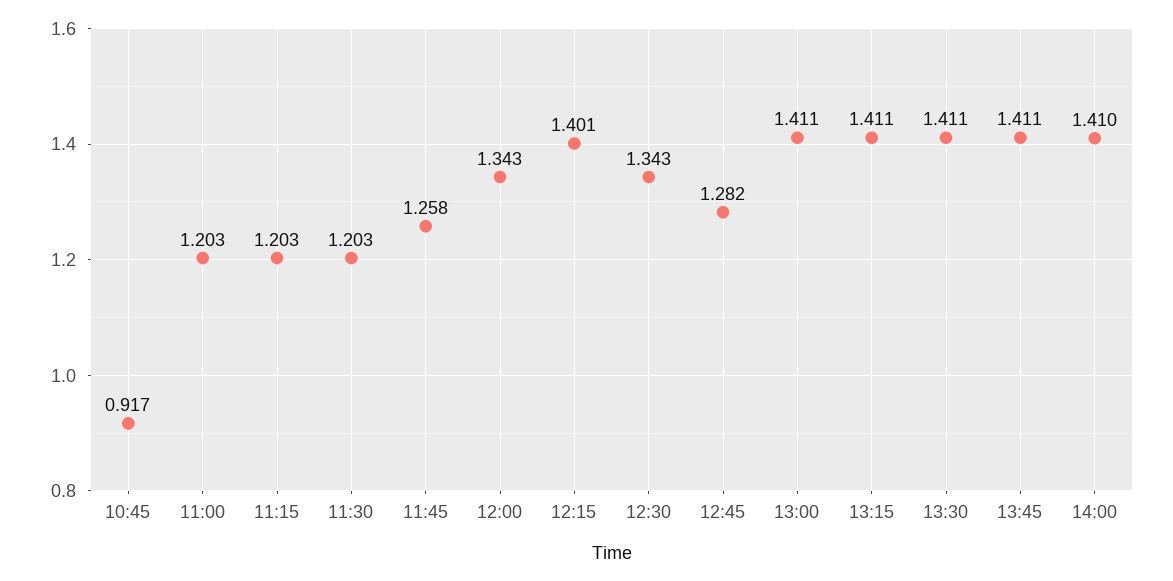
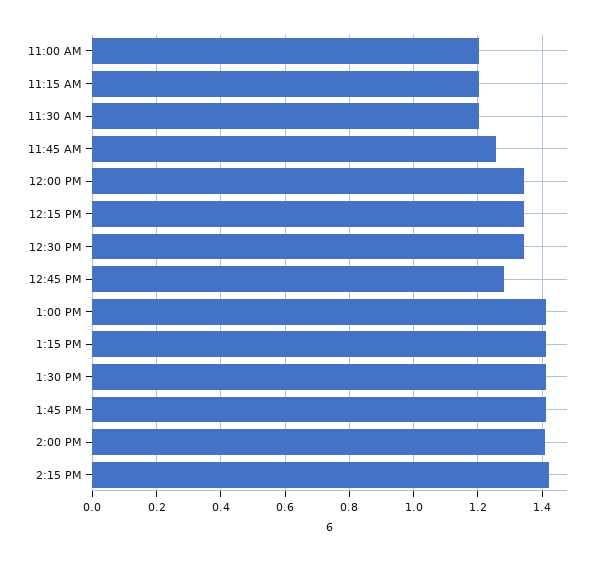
10:45: 0.917 -> none
12:15: 1.401 -> 1.34
2:15 PM: none -> 1.42

